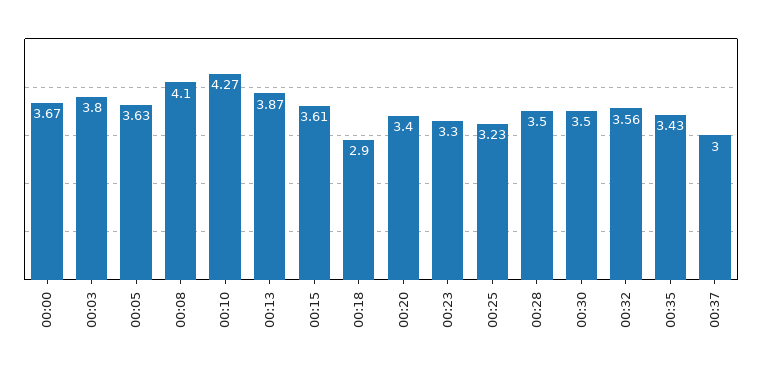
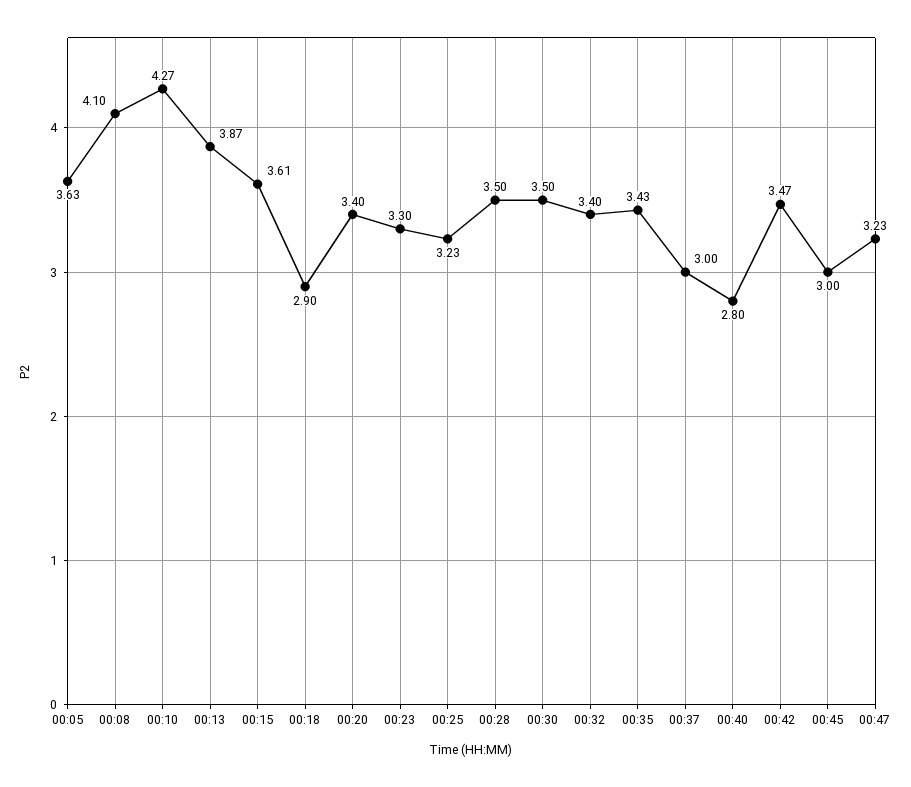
00:00: 3.67 -> none
00:03: 3.8 -> none
00:32: 3.56 -> 3.4
00:40: none -> 2.8
00:42: none -> 3.47
00:45: none -> 3
00:47: none -> 3.23

